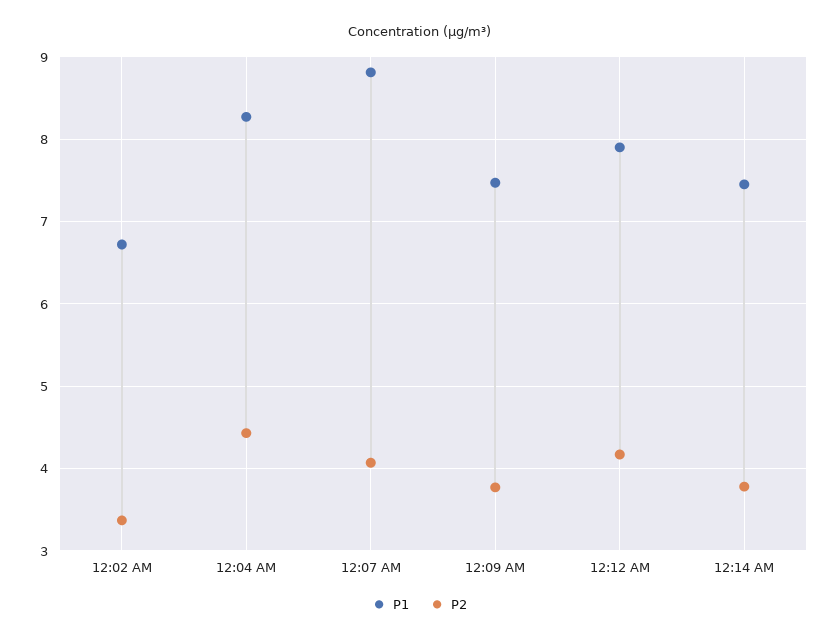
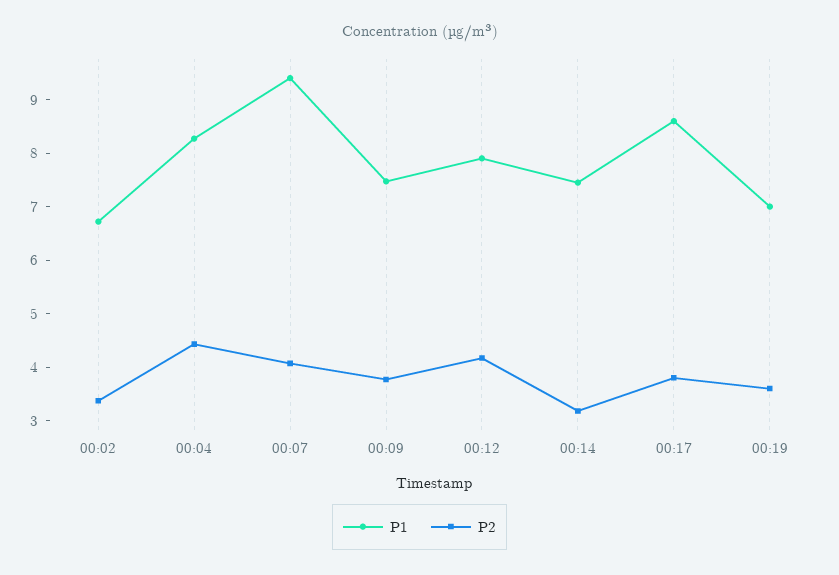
P1, 12:07 AM: 8.8 -> 9.4
P2, 12:14 AM: 3.8 -> 3.2
P1, 00:17: none -> 8.6
P2, 00:17: none -> 3.8
P1, 00:19: none -> 7
P2, 00:19: none -> 3.6

